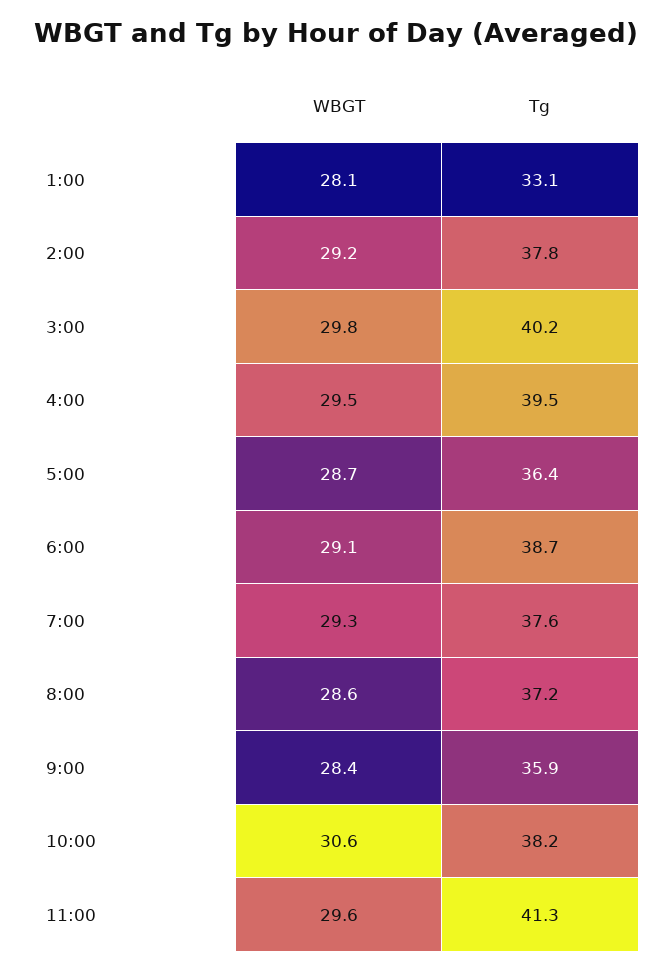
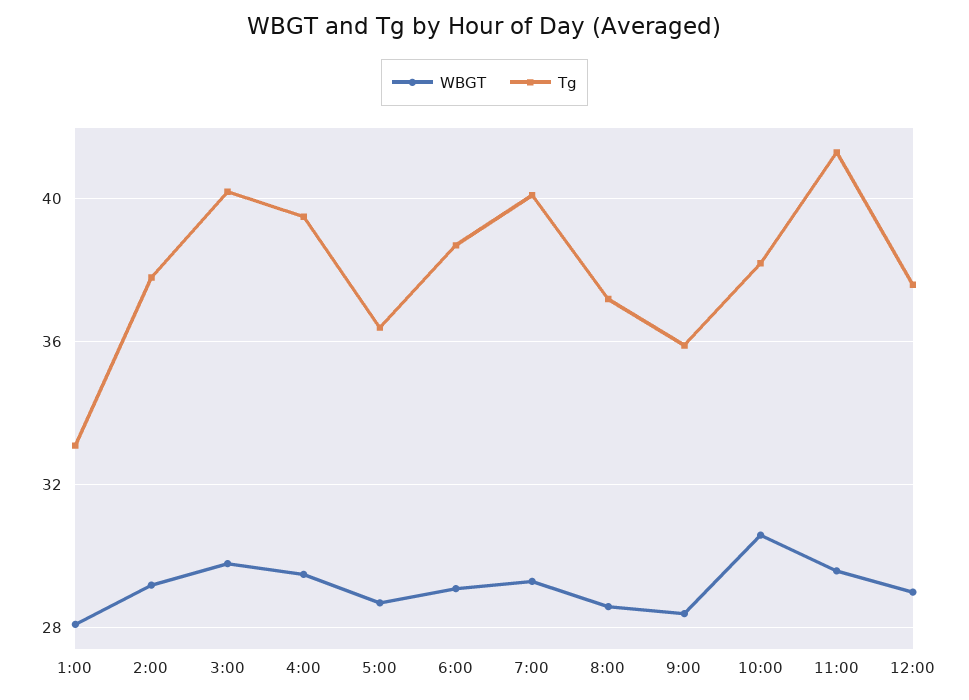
Tg, 7:00: 37.6 -> 40
WBGT, 12:00: none -> 29
Tg, 12:00: none -> 37.5

